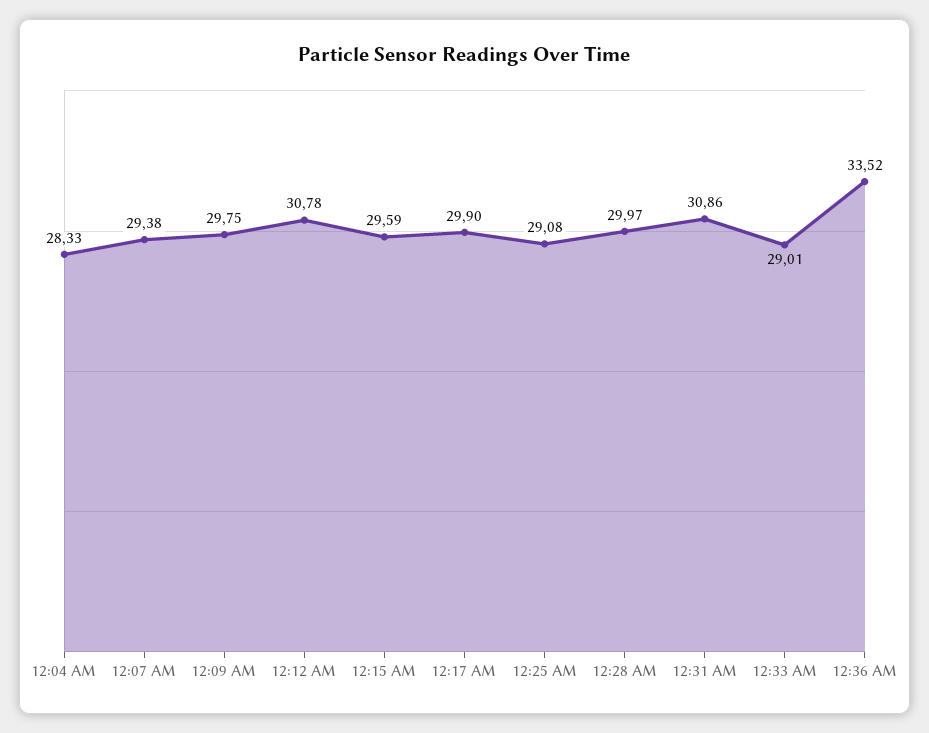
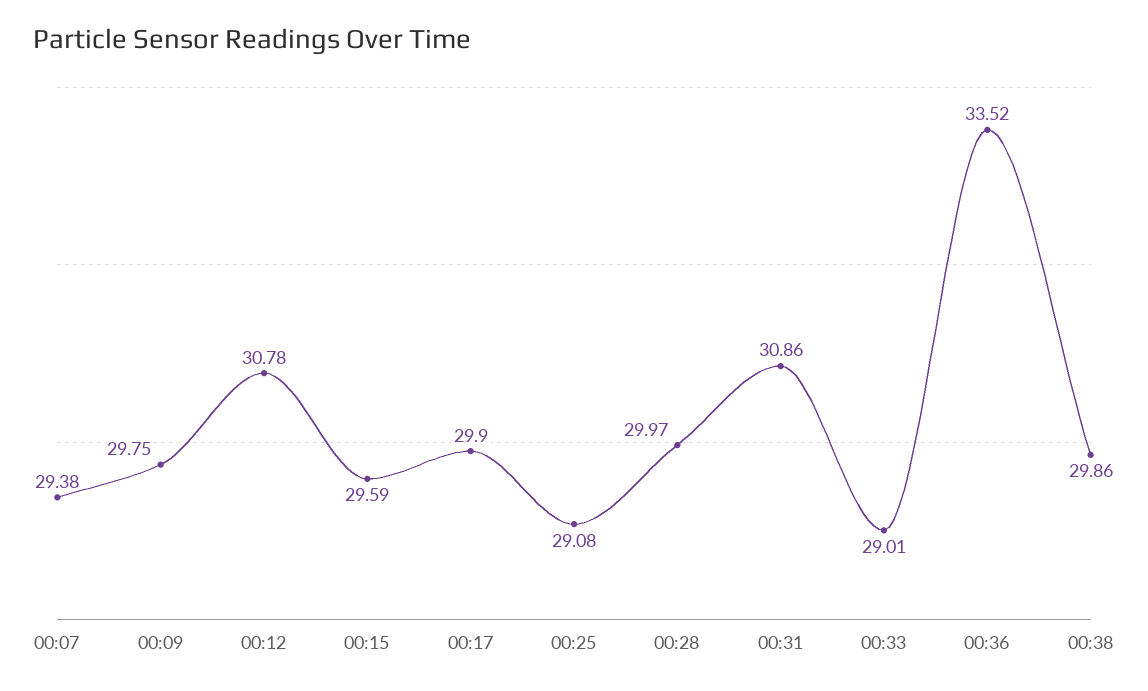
12:04 AM: 28.33 -> none
00:38: none -> 29.86

